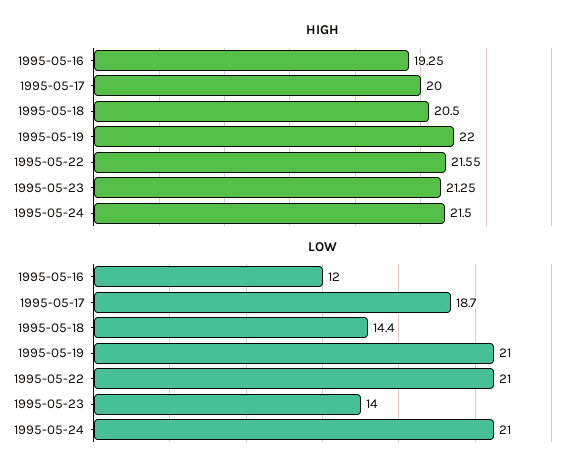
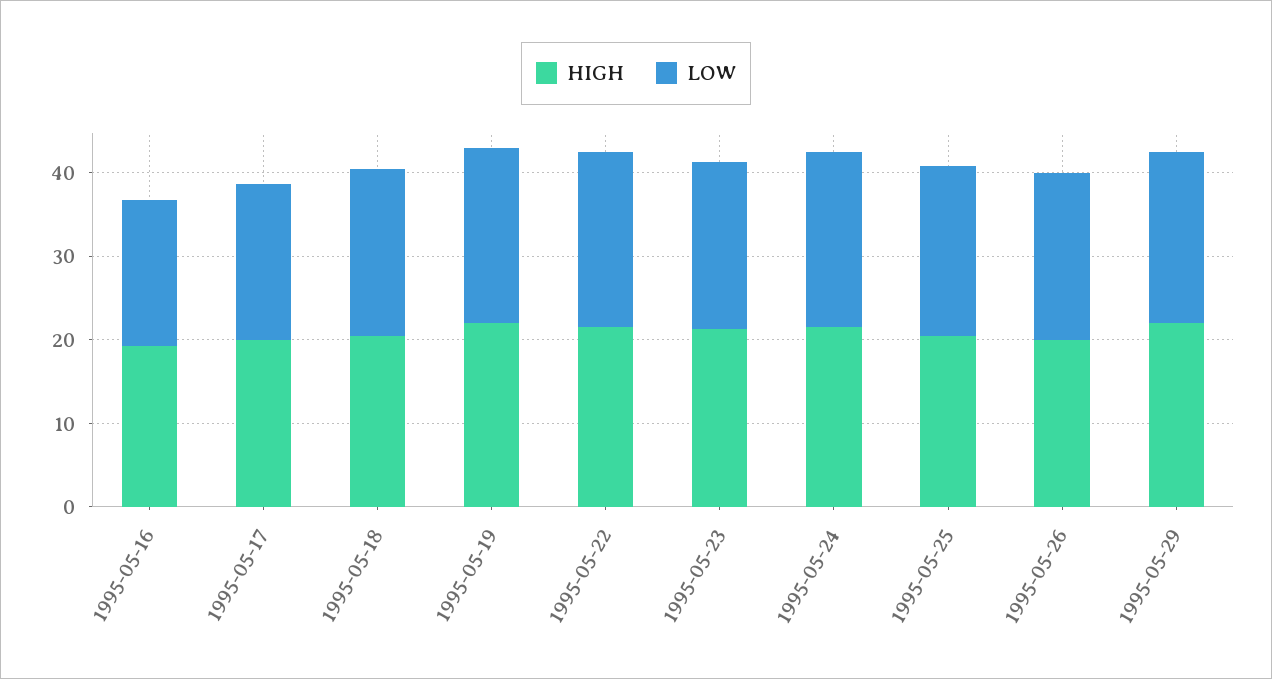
LOW, 1995-05-16: 12 -> 18
LOW, 1995-05-18: 14.4 -> 20
LOW, 1995-05-23: 14 -> 20
HIGH, 1995-05-25: none -> 20
LOW, 1995-05-25: none -> 20
HIGH, 1995-05-26: none -> 20
LOW, 1995-05-26: none -> 20
HIGH, 1995-05-29: none -> 22
LOW, 1995-05-29: none -> 20

